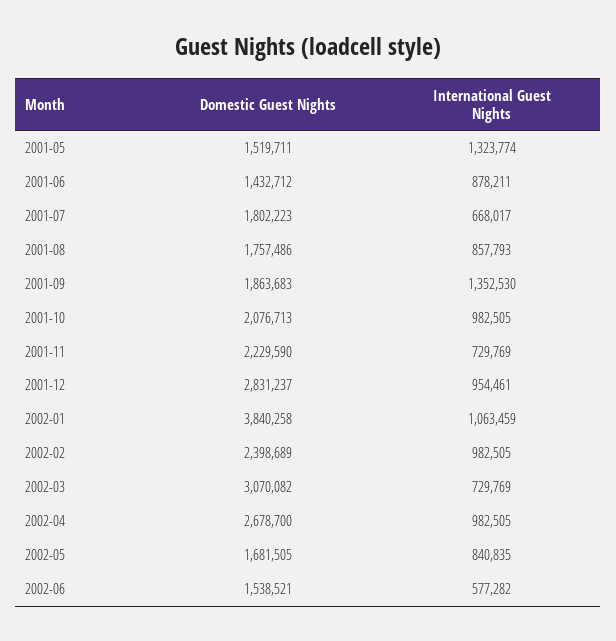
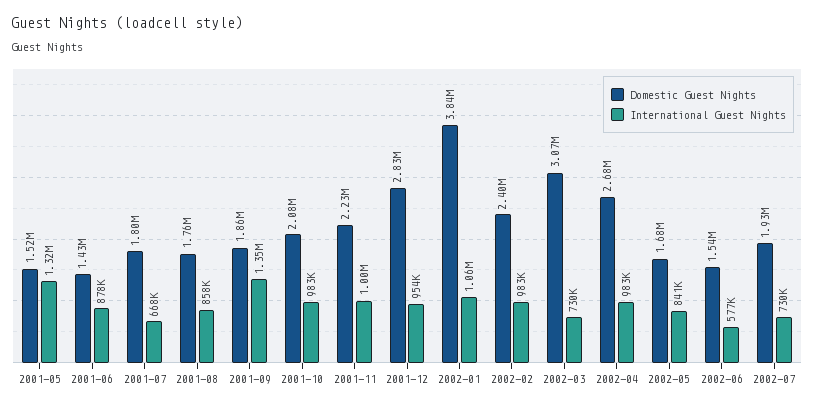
International Guest Nights, 2001-11: 729769 -> 1000000
Domestic Guest Nights, 2002-07: none -> 1930000
International Guest Nights, 2002-07: none -> 730000

